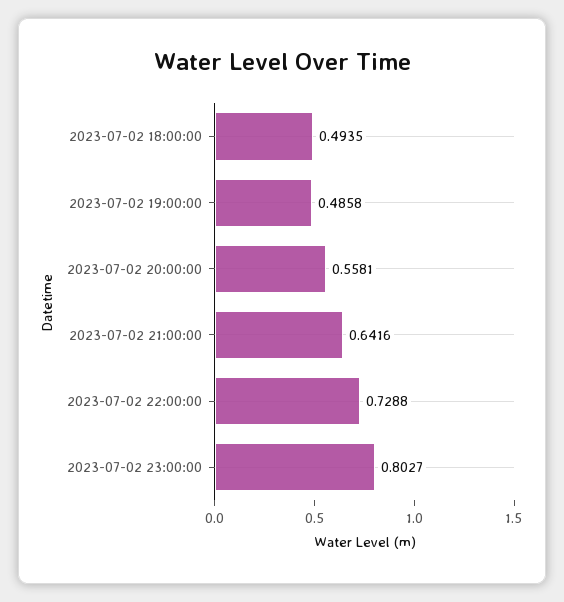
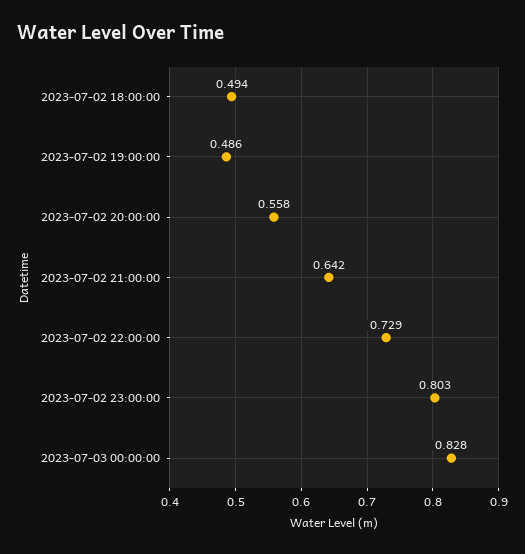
2023-07-03 00:00:00: none -> 0.828

